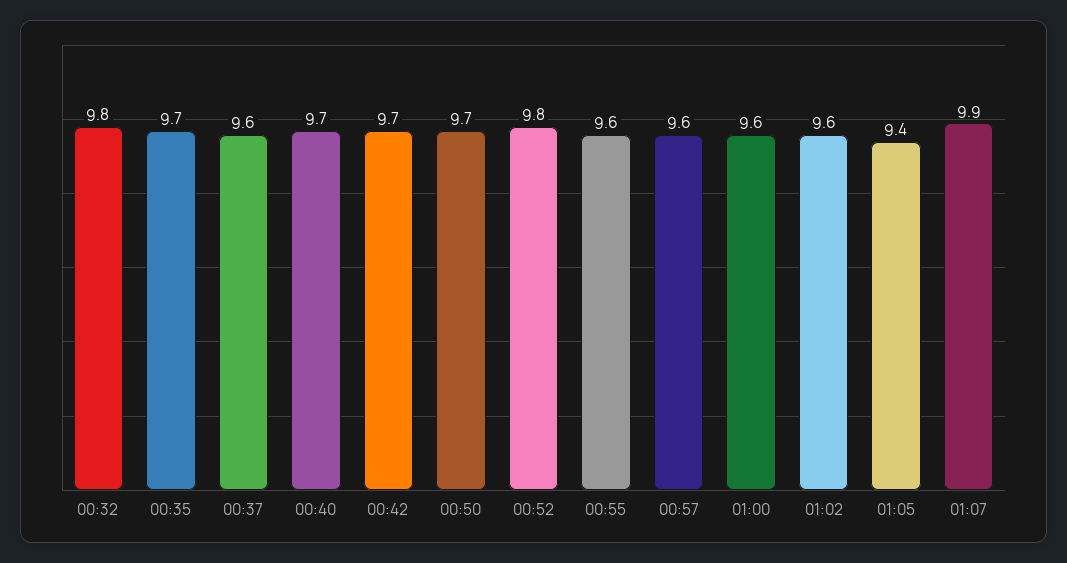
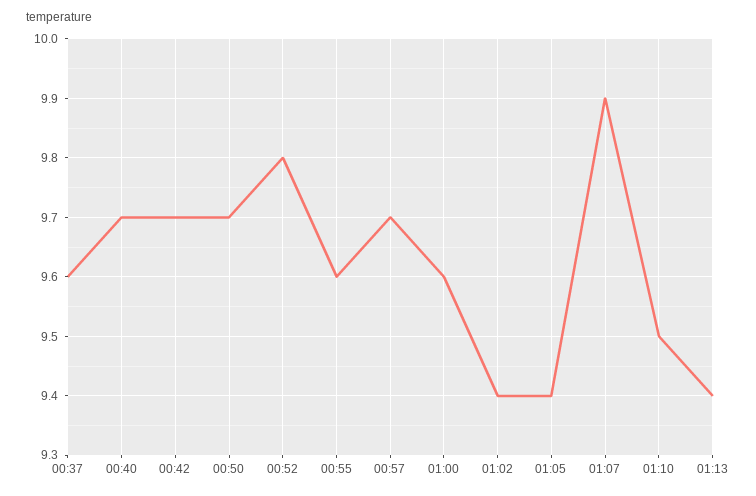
00:32: 9.8 -> none
00:35: 9.7 -> none
00:57: 9.6 -> 9.7
01:02: 9.6 -> 9.4
01:10: none -> 9.5
01:13: none -> 9.4

